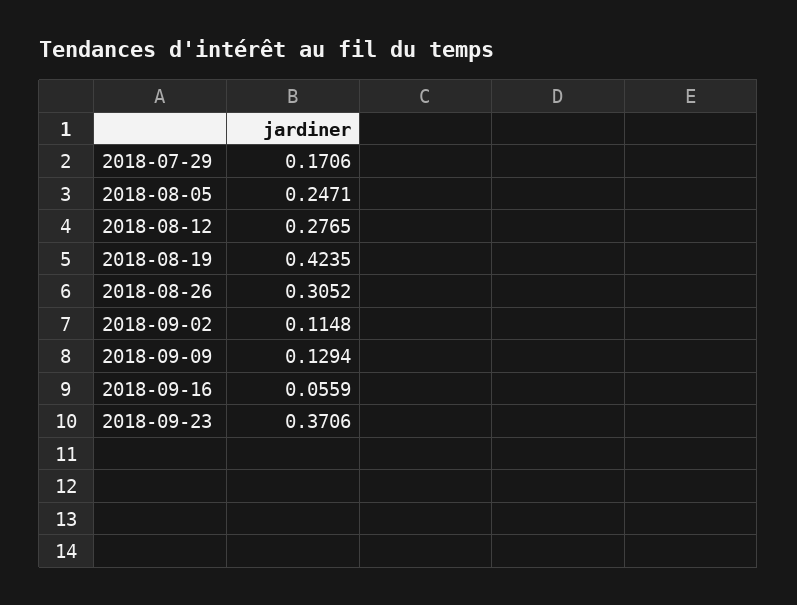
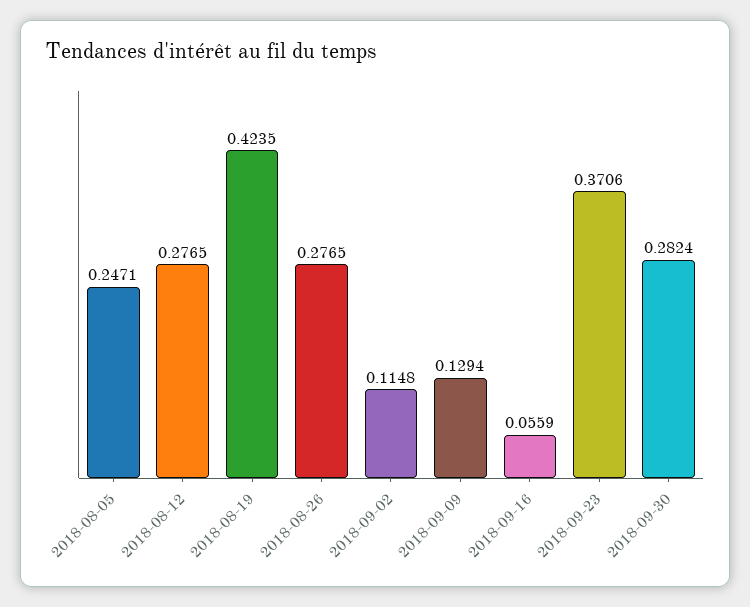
2018-07-29: 0.1706 -> none
2018-08-26: 0.3052 -> 0.2765
2018-09-30: none -> 0.2824

